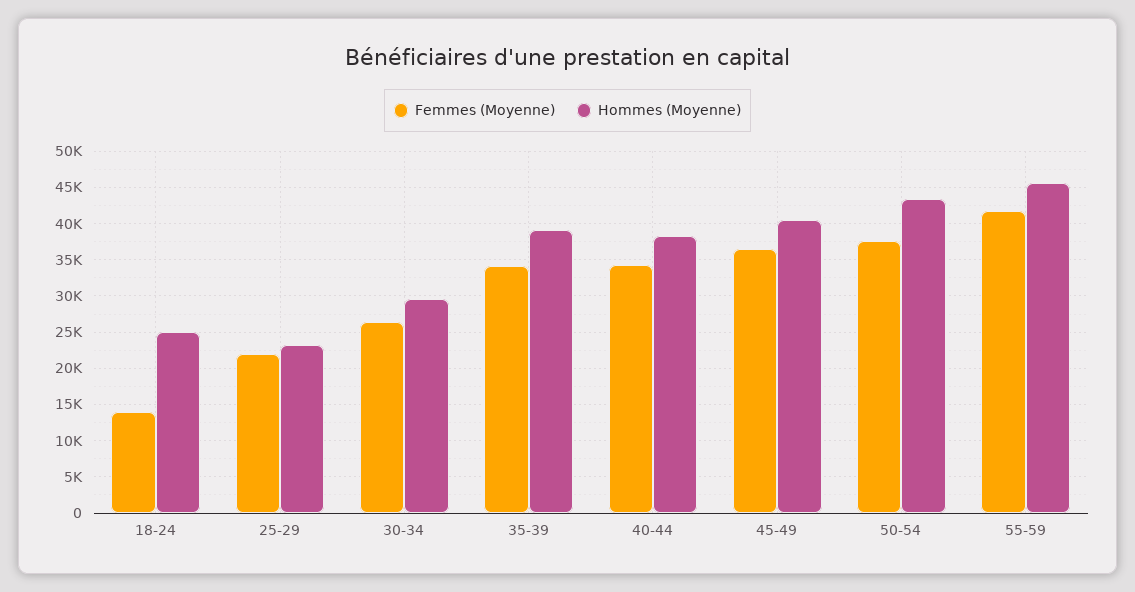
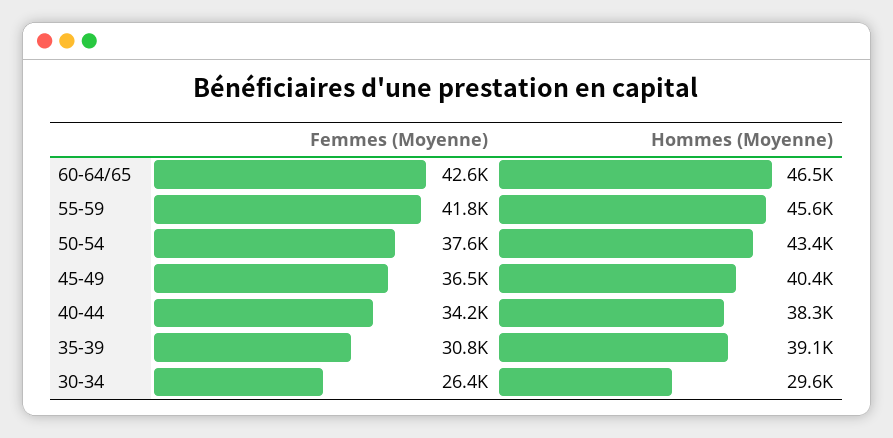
Femmes (Moyenne), 18-24: 14000 -> none
Hommes (Moyenne), 18-24: 25000 -> none
Femmes (Moyenne), 25-29: 22000 -> none
Hommes (Moyenne), 25-29: 23000 -> none
Femmes (Moyenne), 35-39: 34000 -> 30800
Femmes (Moyenne), 60-64/65: none -> 42600
Hommes (Moyenne), 60-64/65: none -> 46500

